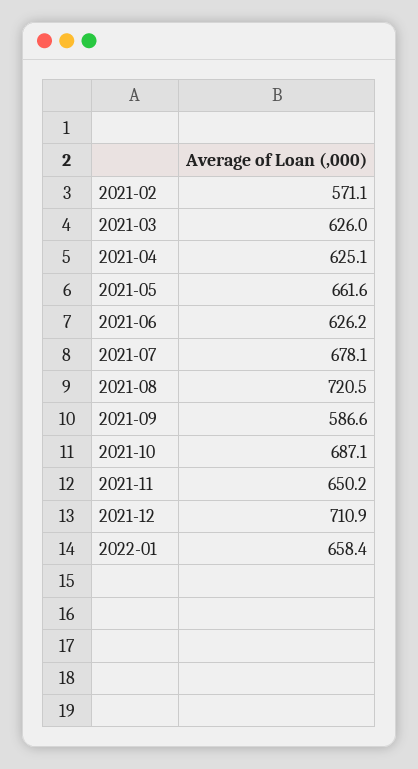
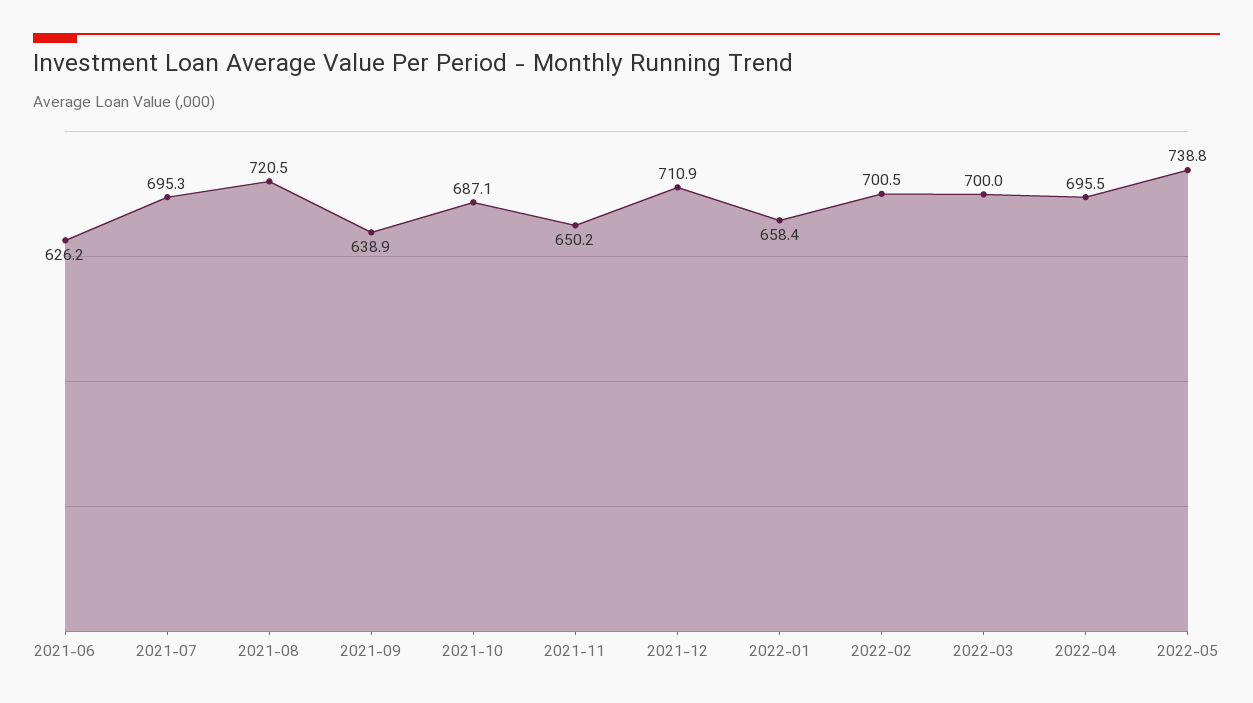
2021-02: 571.1 -> none
2021-03: 626 -> none
2021-04: 625.1 -> none
2021-05: 661.6 -> none
2021-07: 678.1 -> 695.3
2021-09: 586.6 -> 638.9
2022-02: none -> 700.5
2022-03: none -> 700
2022-04: none -> 695.5
2022-05: none -> 738.8

